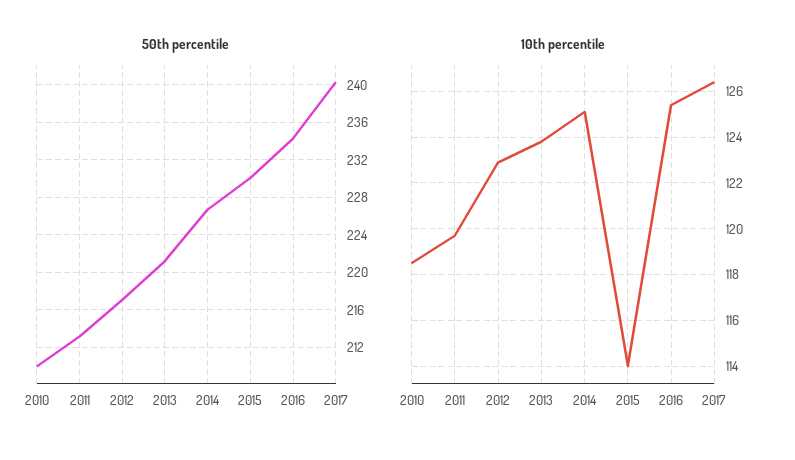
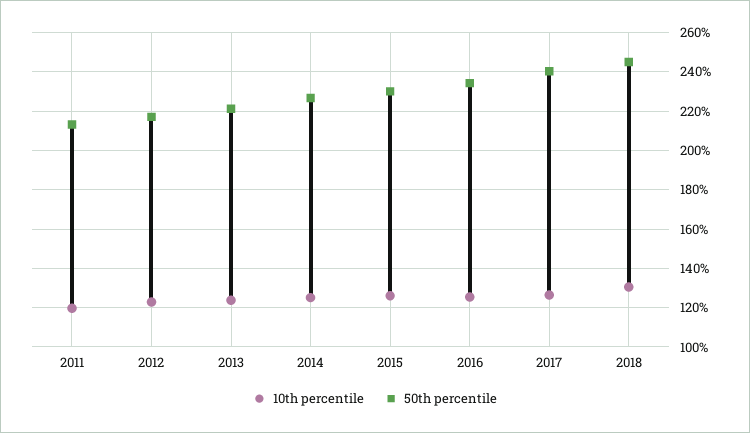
50th percentile, 2010: 210 -> none
10th percentile, 2010: 118.5 -> none
10th percentile, 2015: 114 -> 125
10th percentile, 2018: none -> 130
50th percentile, 2018: none -> 245

